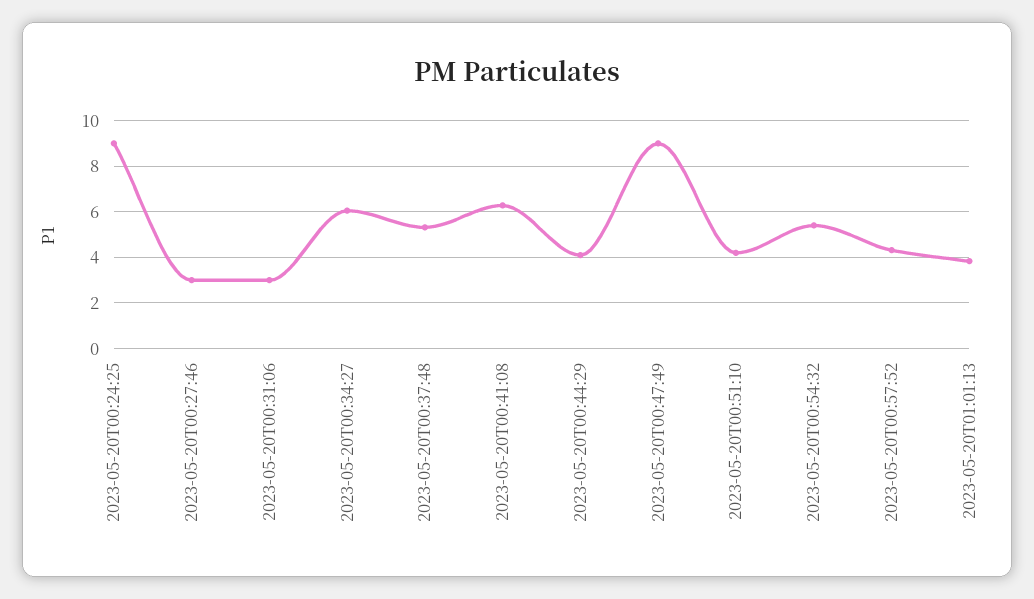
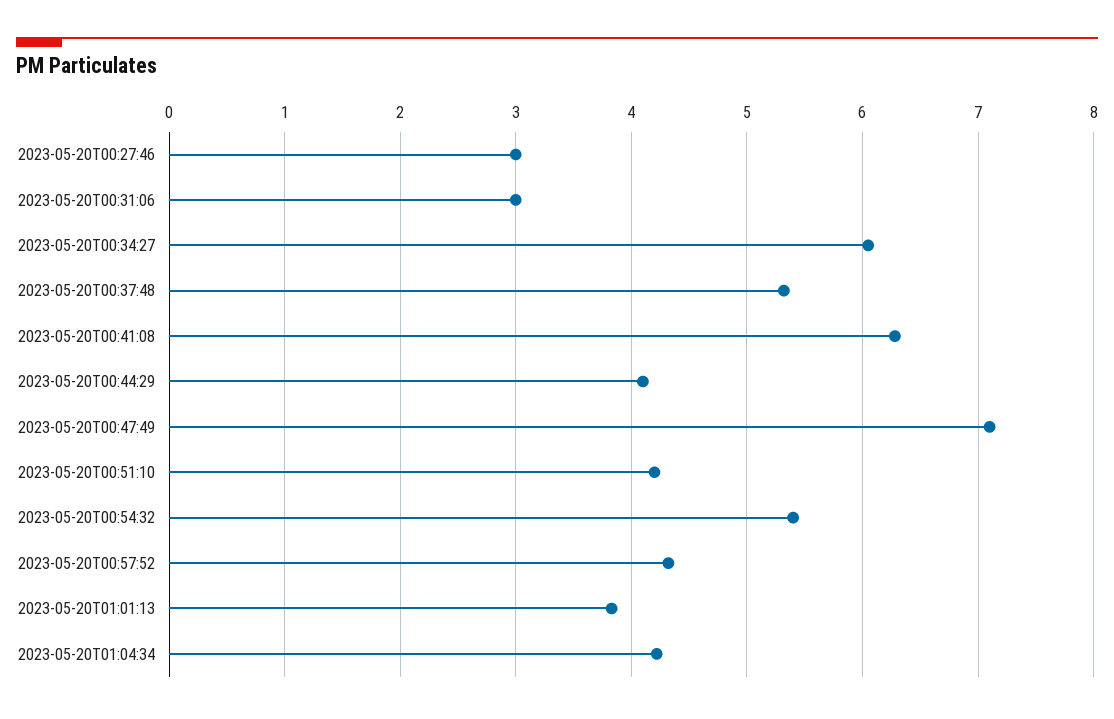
2023-05-20T00:24:25: 9 -> none
2023-05-20T00:47:49: 9 -> 7.1
2023-05-20T01:04:34: none -> 4.2

